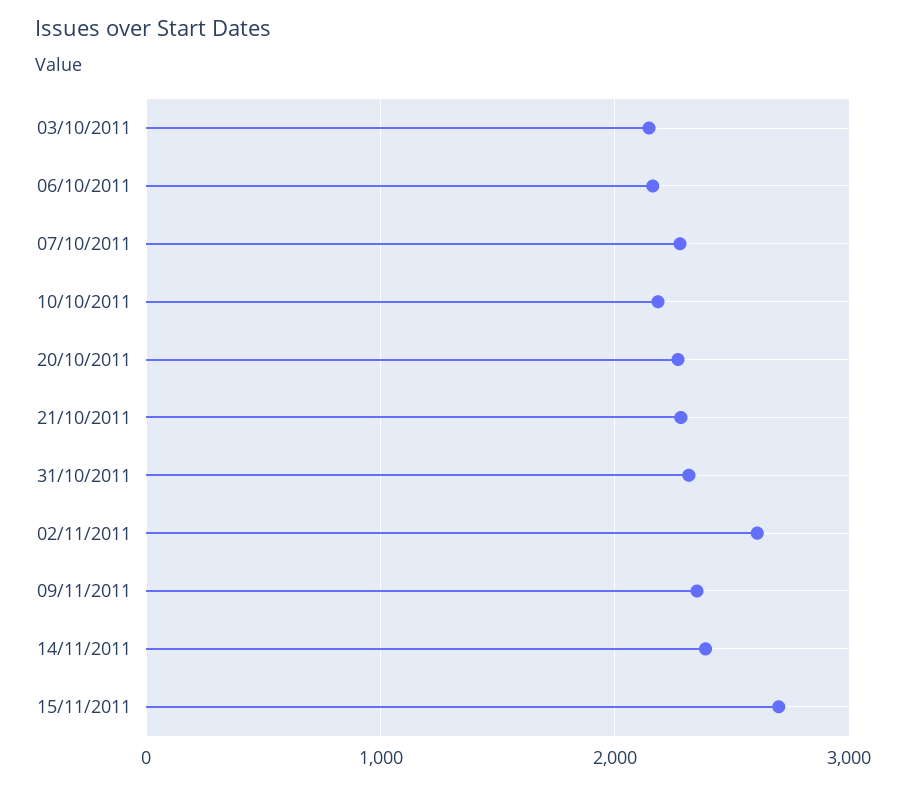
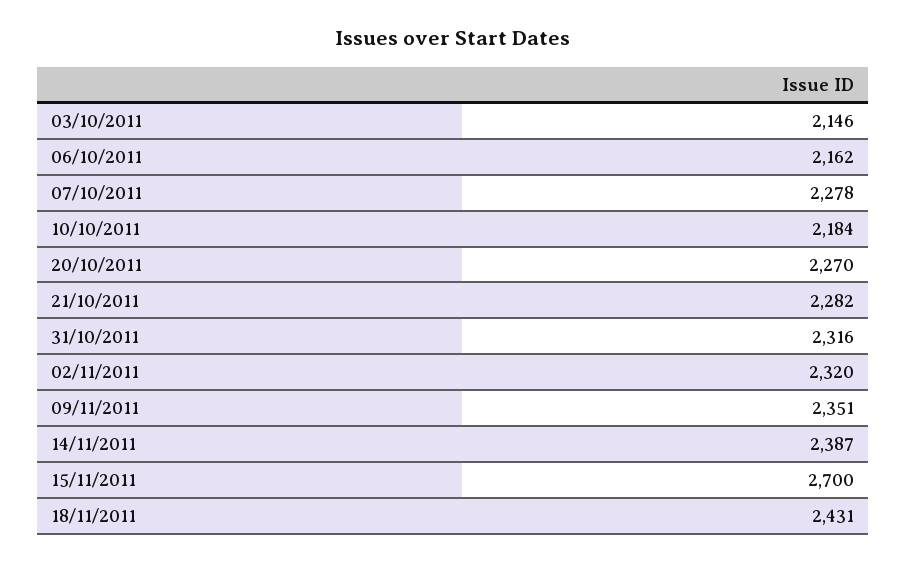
02/11/2011: 2600 -> 2320
18/11/2011: none -> 2431

